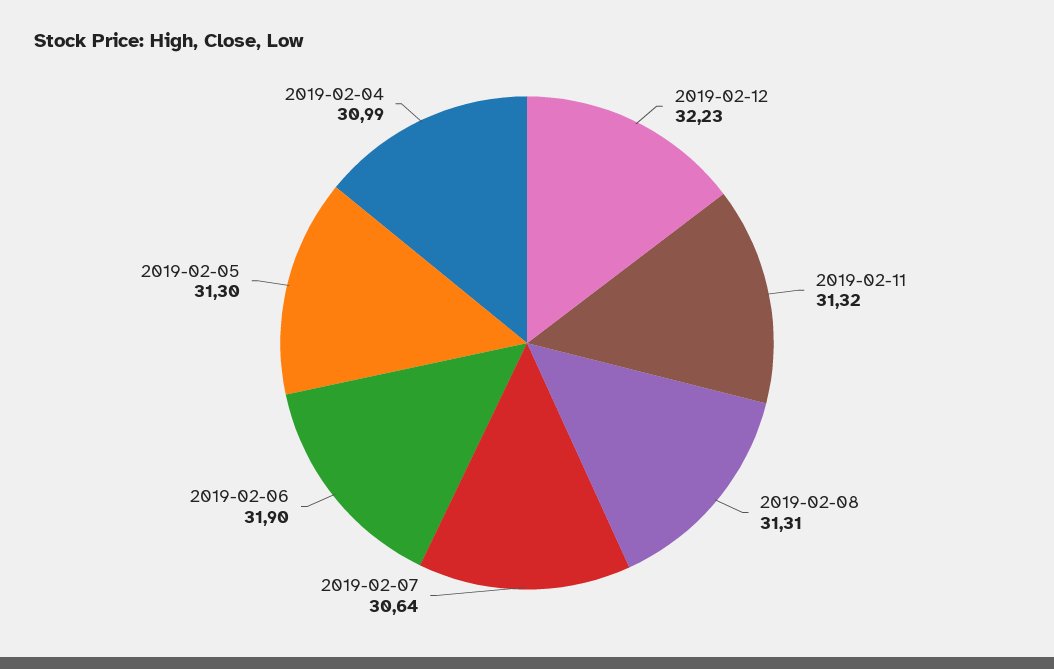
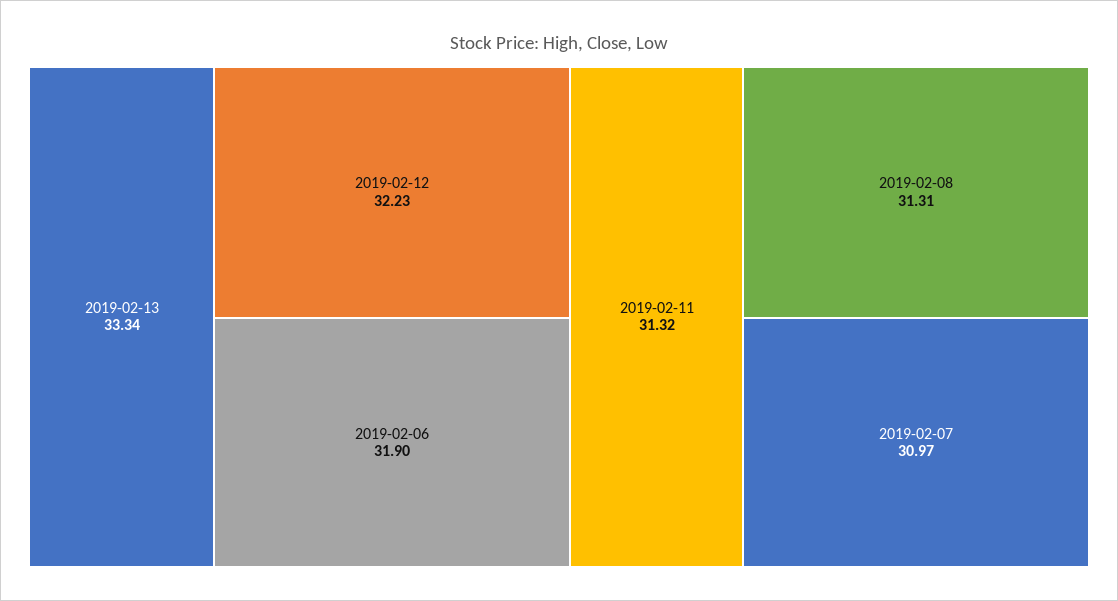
2019-02-07: 30.64 -> 30.97
2019-02-05: 31.3 -> none
2019-02-04: 30.99 -> none
2019-02-13: none -> 33.34

